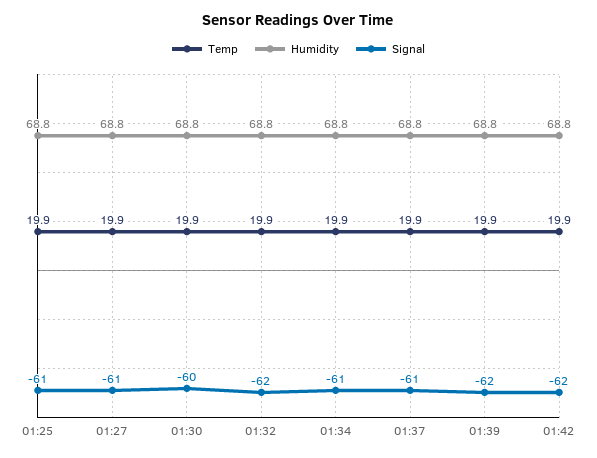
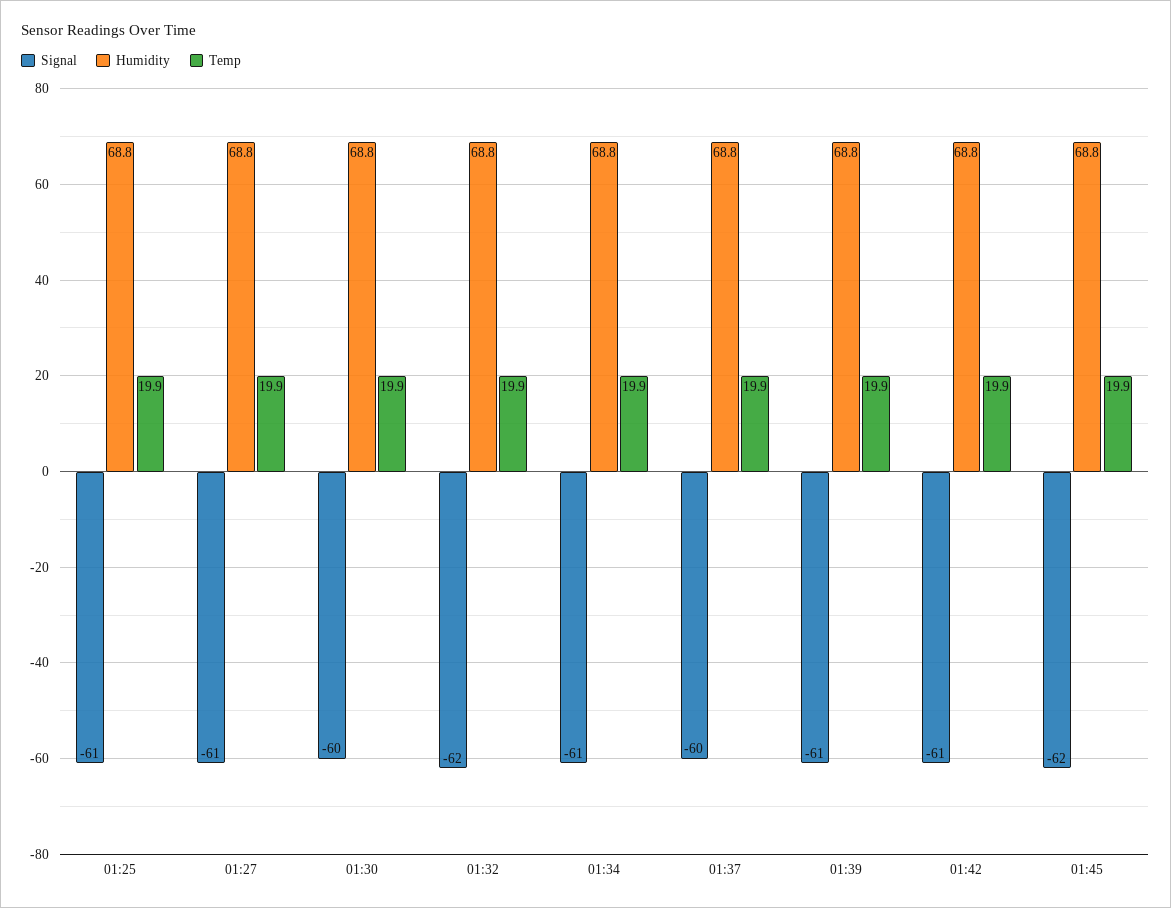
Signal, 01:37: -61 -> -60
Signal, 01:39: -62 -> -61
Signal, 01:42: -62 -> -61
Signal, 01:45: none -> -62
Humidity, 01:45: none -> 68.8
Temp, 01:45: none -> 19.9

